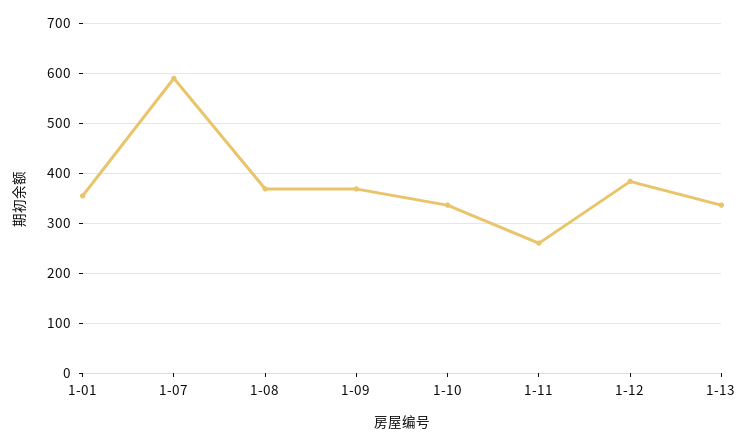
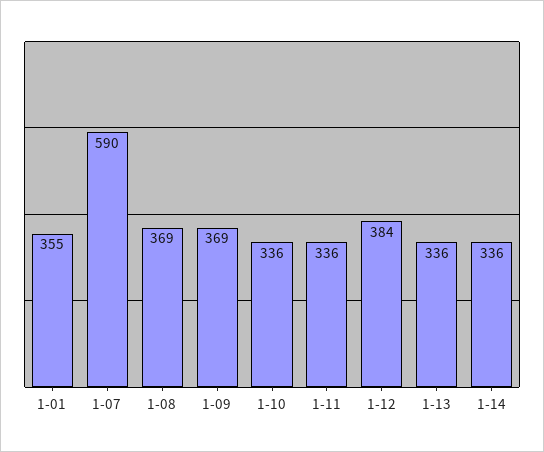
1-11: 260 -> 336
1-14: none -> 336

